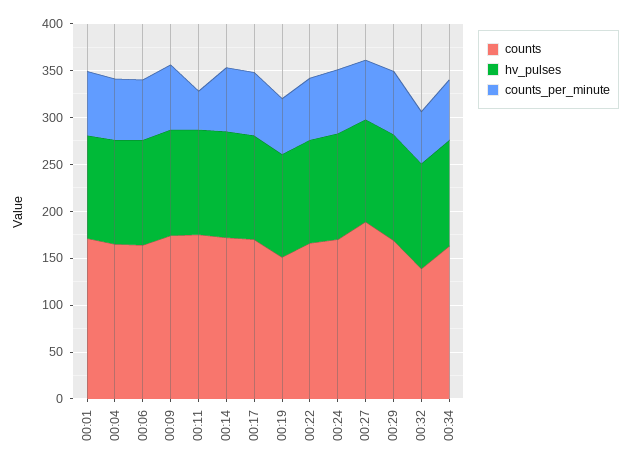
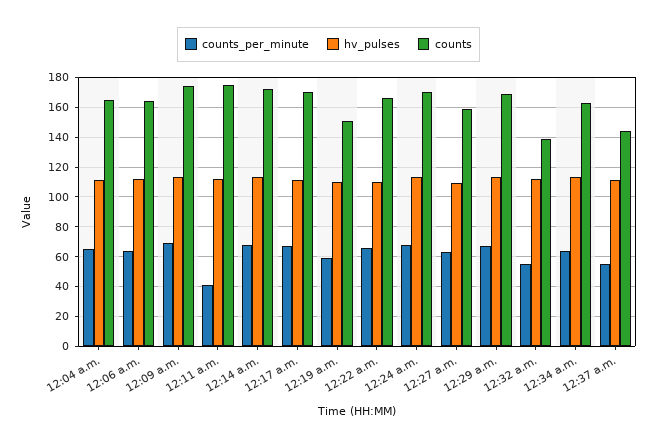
counts, 00:01: 170 -> none
hv_pulses, 00:01: 110 -> none
counts_per_minute, 00:01: 70 -> none
counts, 00:27: 190 -> 160
counts_per_minute, 12:37 a.m.: none -> 55
hv_pulses, 12:37 a.m.: none -> 110
counts, 12:37 a.m.: none -> 145

